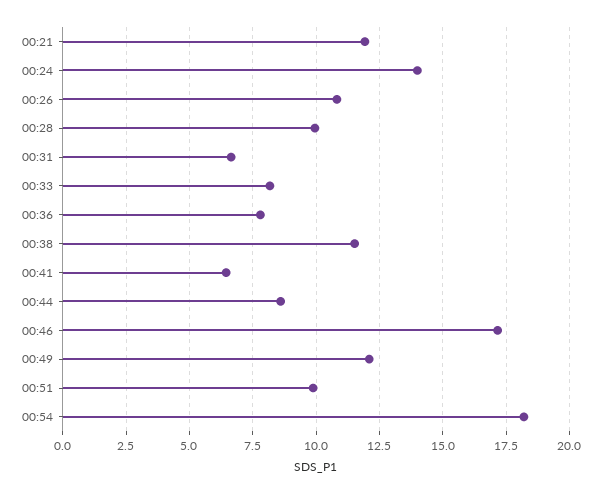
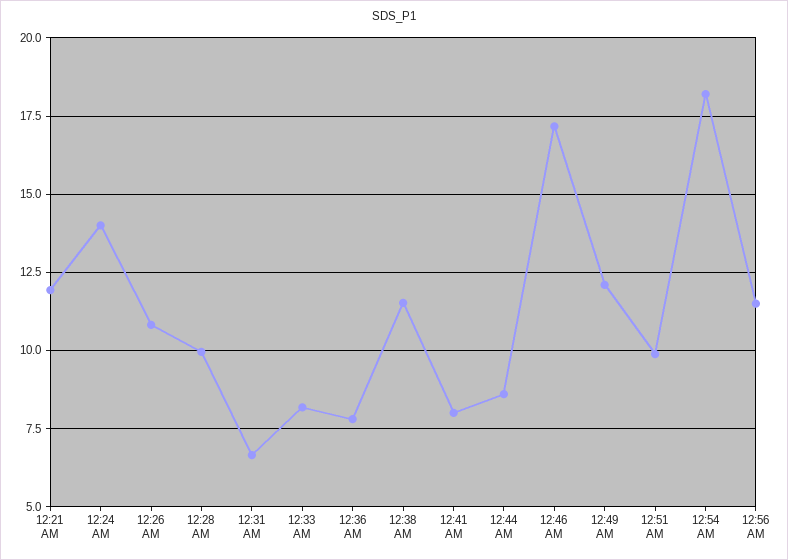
00:41: 6.5 -> 8
12:56 AM: none -> 11.5

